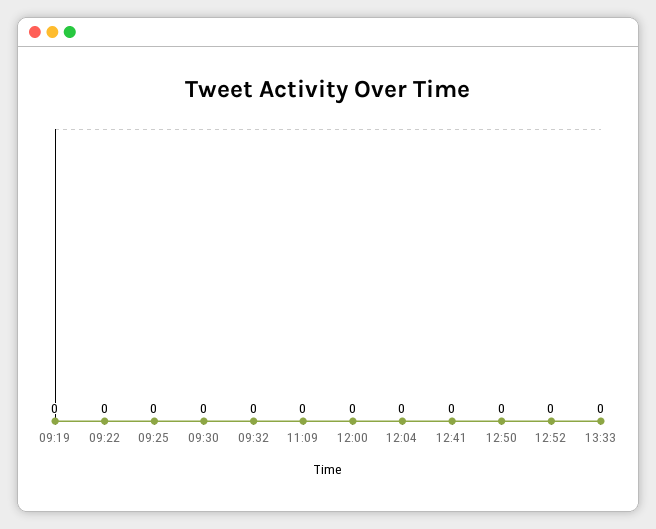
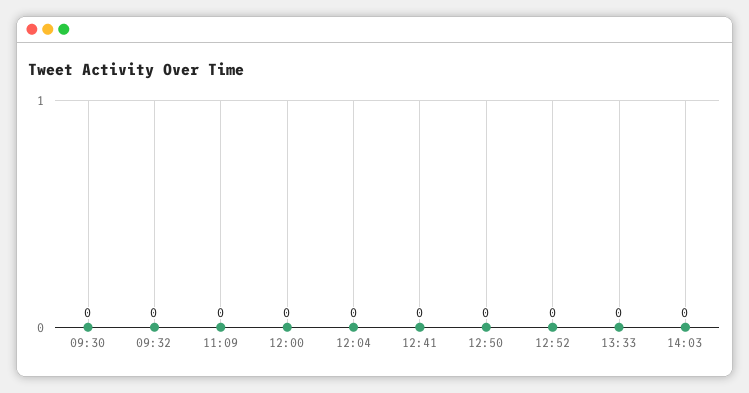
09:19: 0 -> none
09:22: 0 -> none
09:25: 0 -> none
14:03: none -> 0

